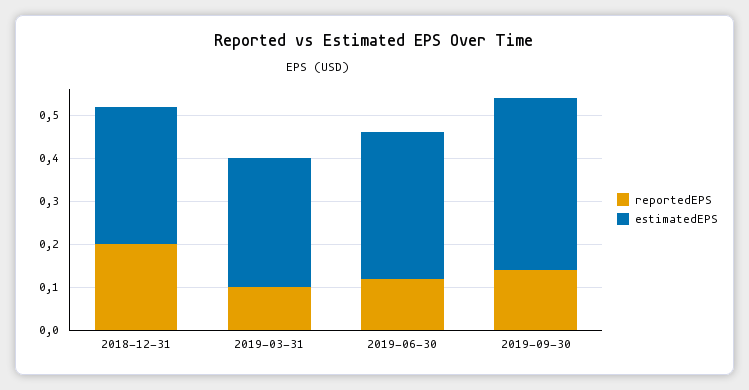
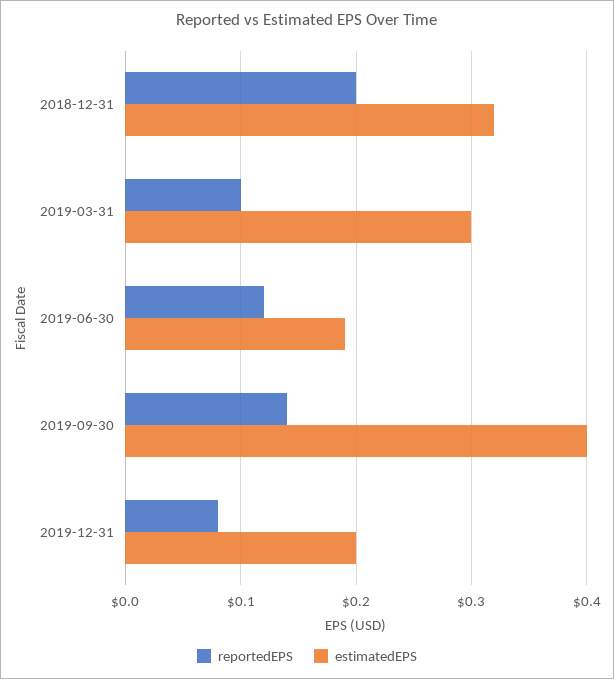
estimatedEPS, 2019-06-30: 0.35 -> 0.19
reportedEPS, 2019-12-31: none -> 0.08
estimatedEPS, 2019-12-31: none -> 0.2

